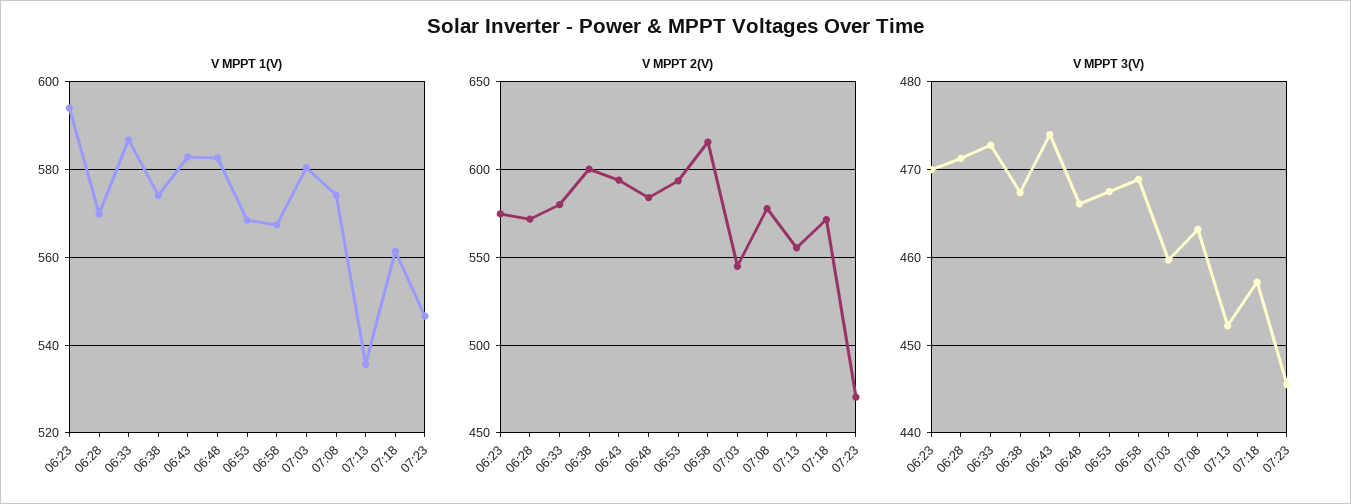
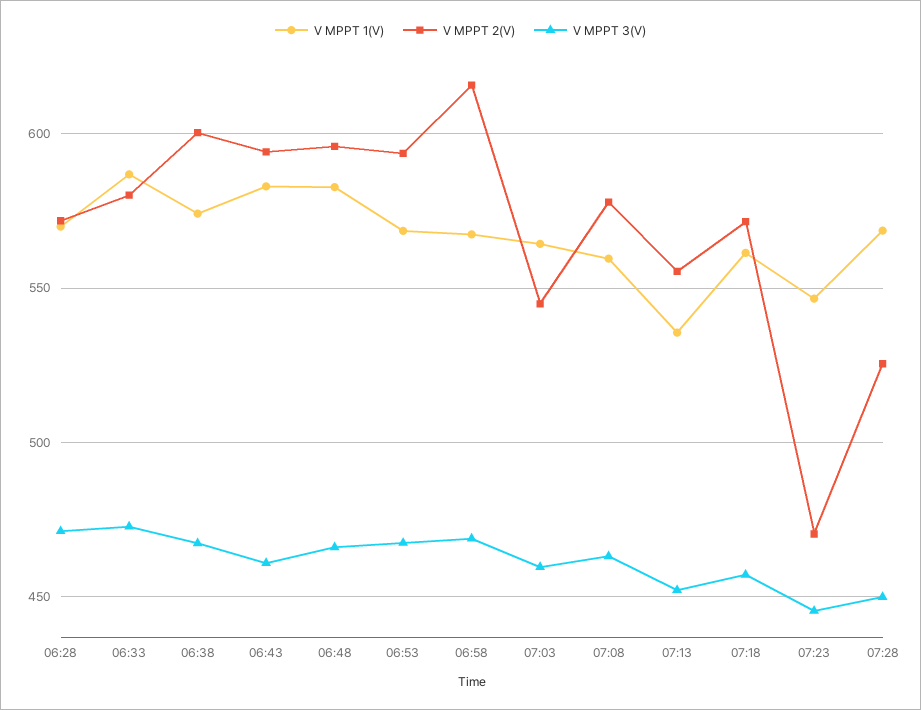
V MPPT 1(V), 06:23: 594 -> none
V MPPT 1(V), 07:03: 580 -> 565
V MPPT 1(V), 07:08: 574 -> 560
V MPPT 2(V), 06:23: 575 -> none
V MPPT 2(V), 06:48: 585 -> 595
V MPPT 3(V), 06:23: 470 -> none
V MPPT 3(V), 06:43: 474 -> 460
V MPPT 1(V), 07:28: none -> 570
V MPPT 2(V), 07:28: none -> 525
V MPPT 3(V), 07:28: none -> 450

